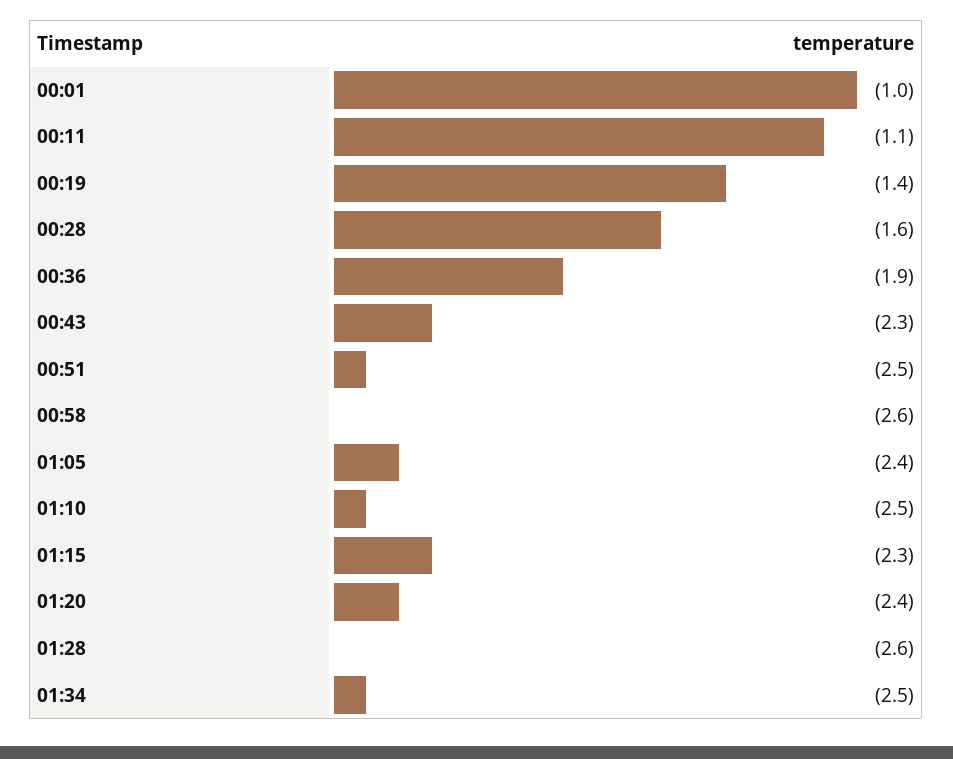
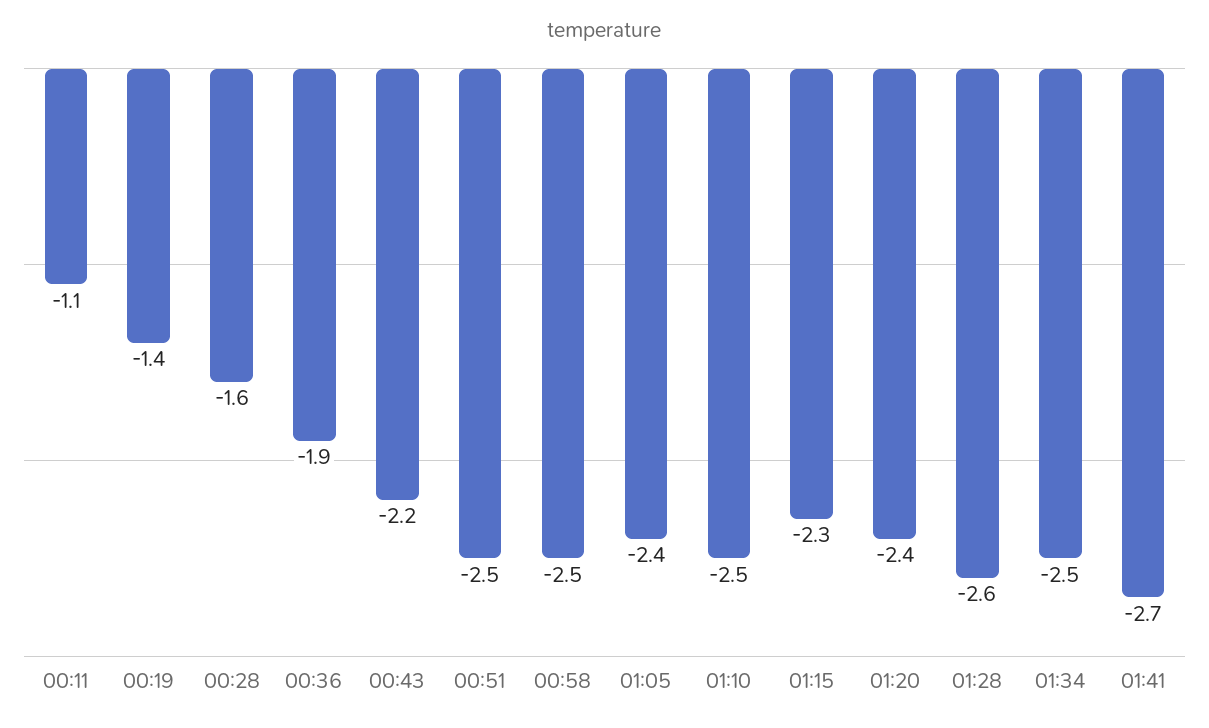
00:01: -1 -> none
00:43: -2.3 -> -2.2
00:58: -2.6 -> -2.5
01:41: none -> -2.7

